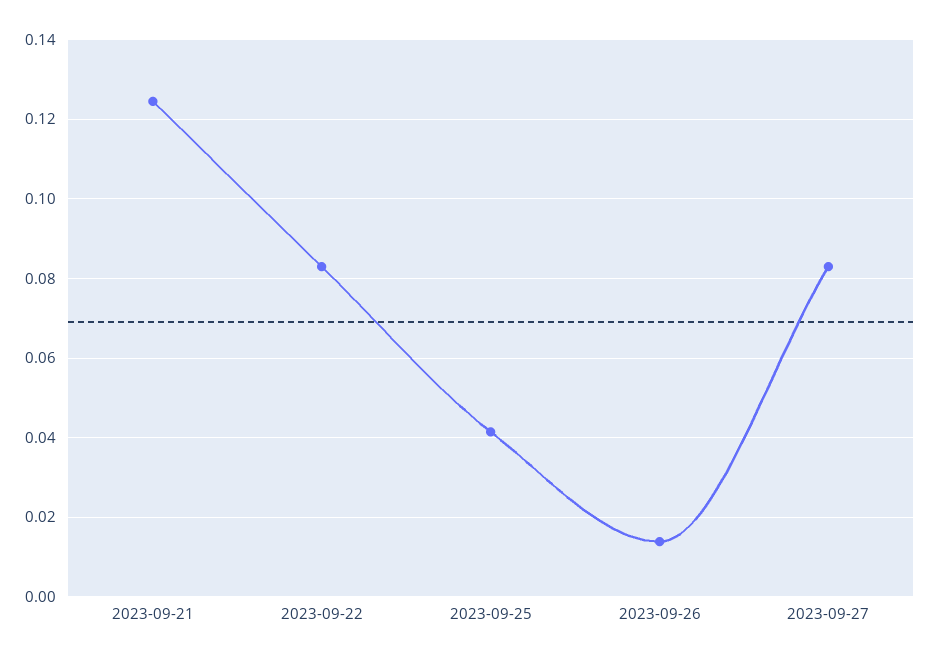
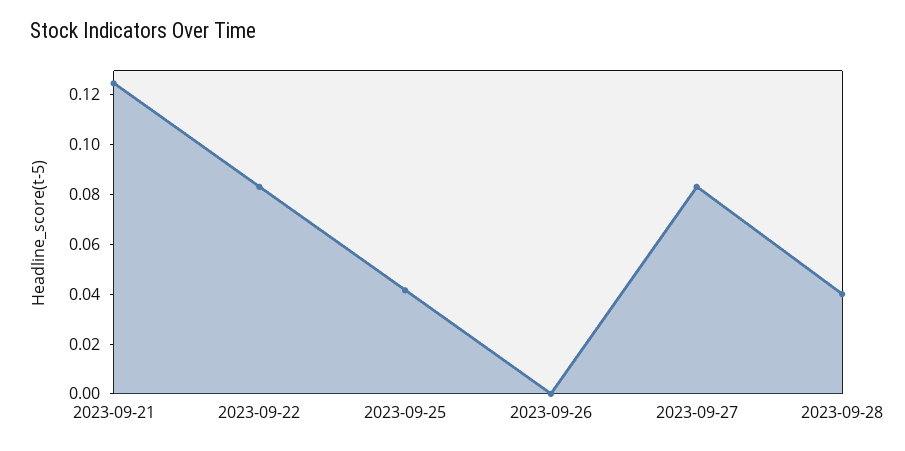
2023-09-26: 0.014 -> 0
2023-09-28: none -> 0.04

